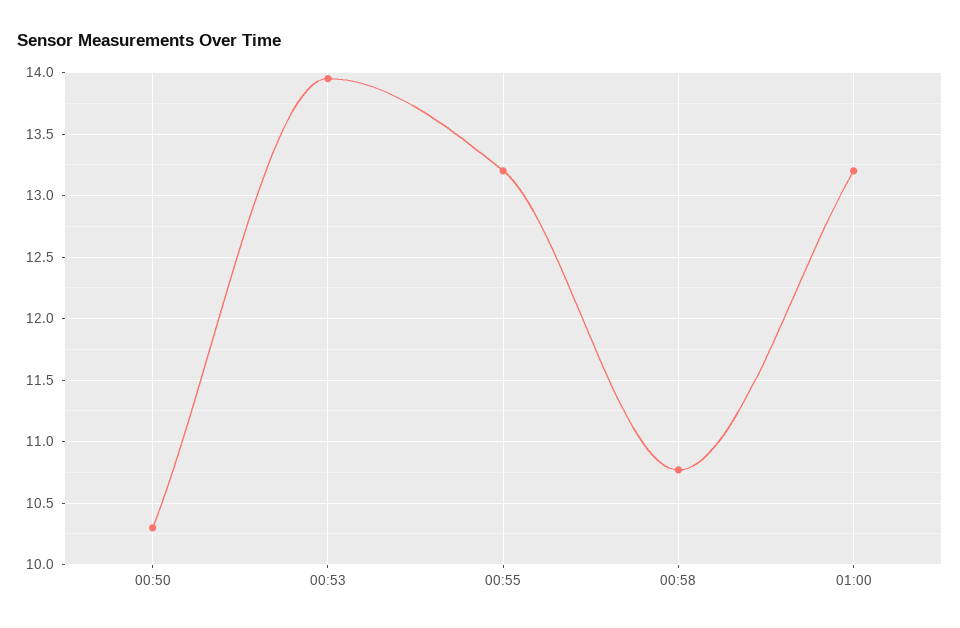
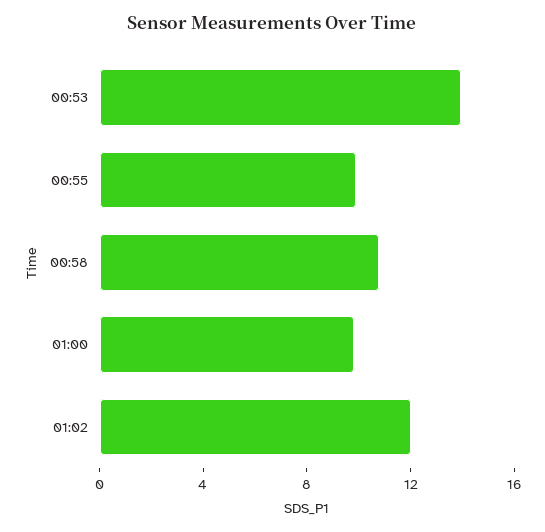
00:50: 10.3 -> none
00:55: 13.2 -> 10
01:00: 13.2 -> 10
01:02: none -> 12

